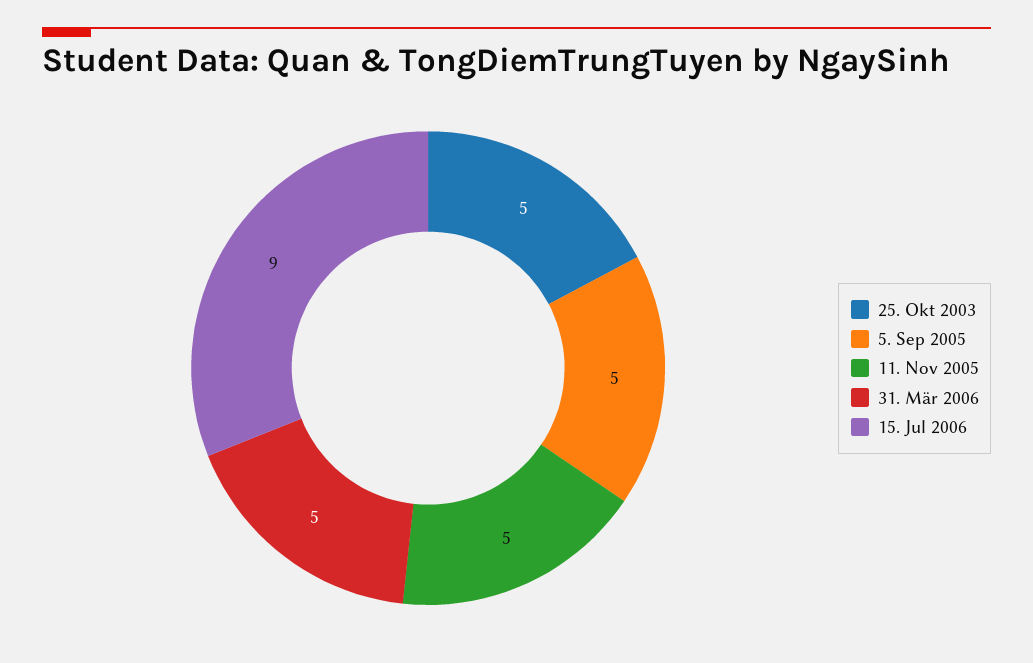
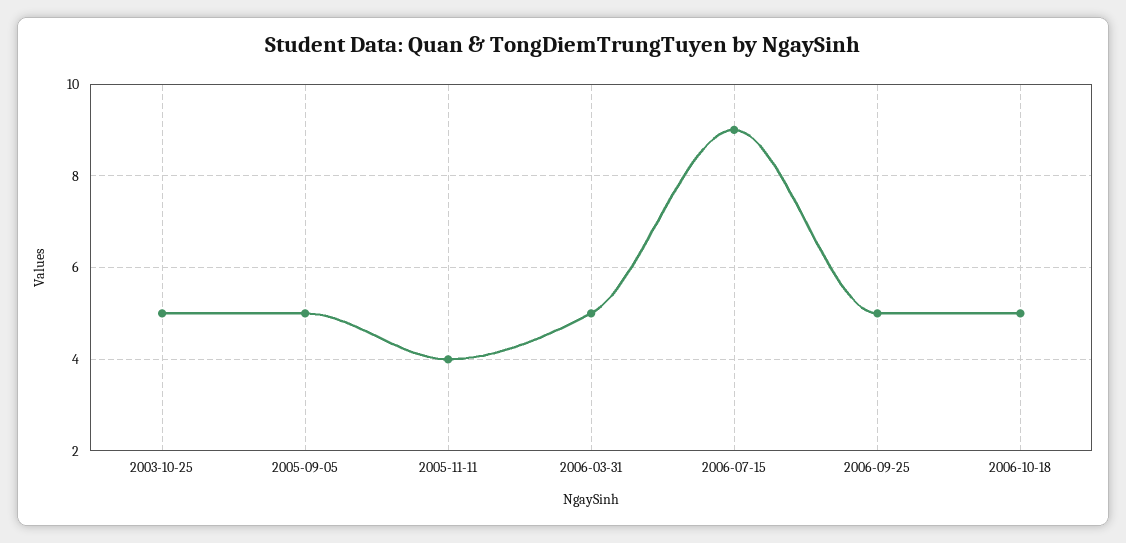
11. Nov 2005: 5 -> 4
2006-09-25: none -> 5
2006-10-18: none -> 5

